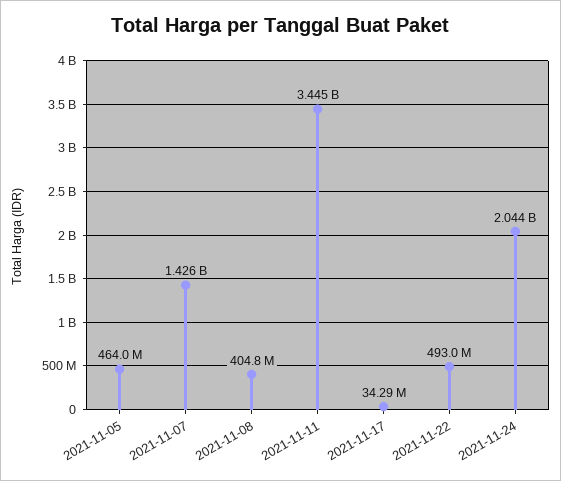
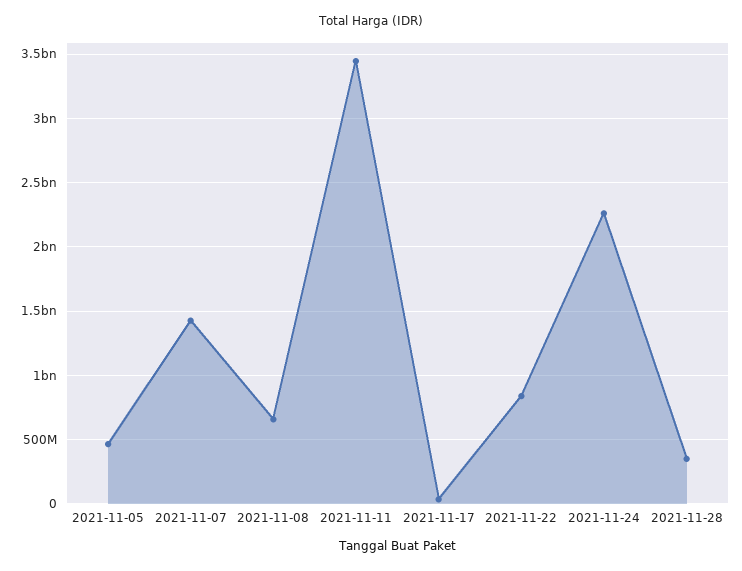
2021-11-08: 404800000 -> 650000000
2021-11-22: 493000000 -> 850000000
2021-11-24: 2044000000 -> 2250000000
2021-11-28: none -> 350000000

